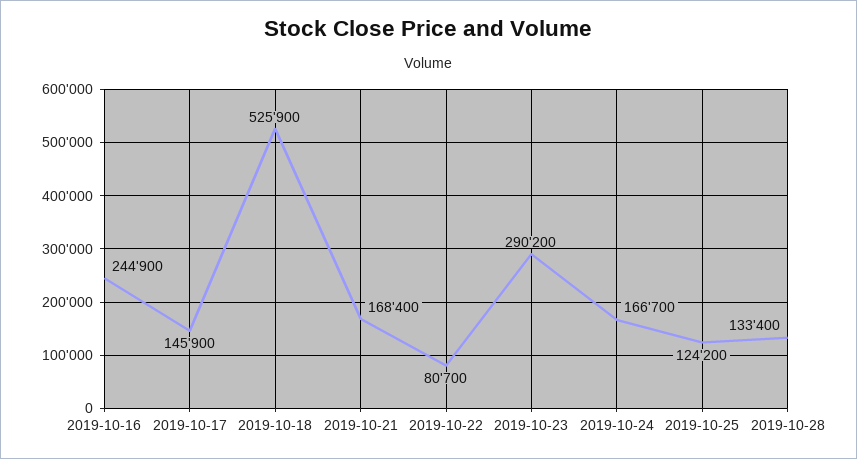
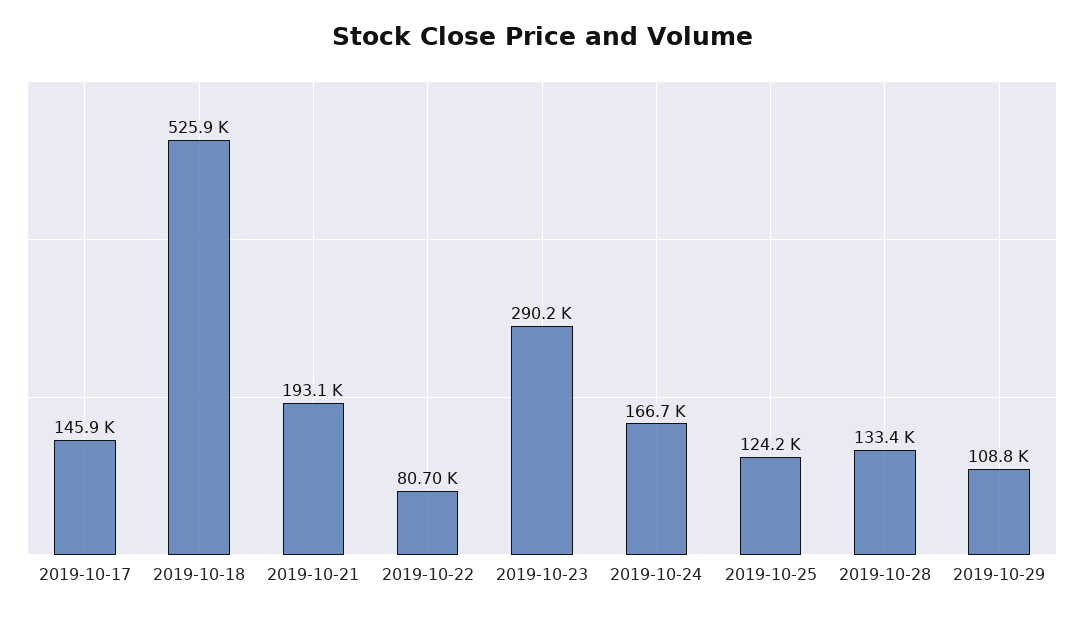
2019-10-16: 244900 -> none
2019-10-21: 168400 -> 193100
2019-10-29: none -> 108800

